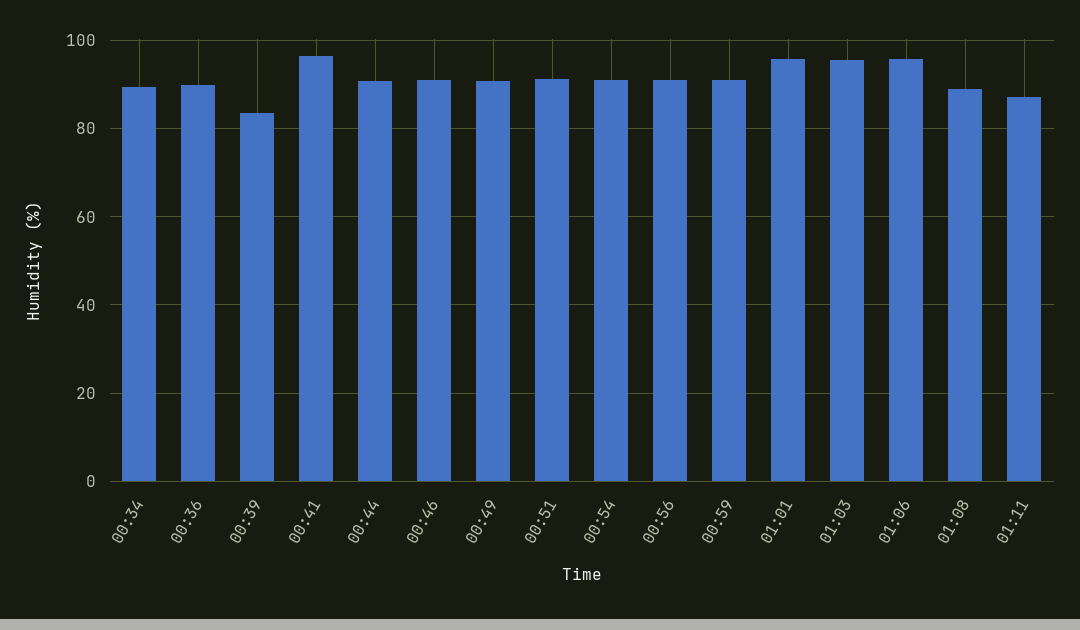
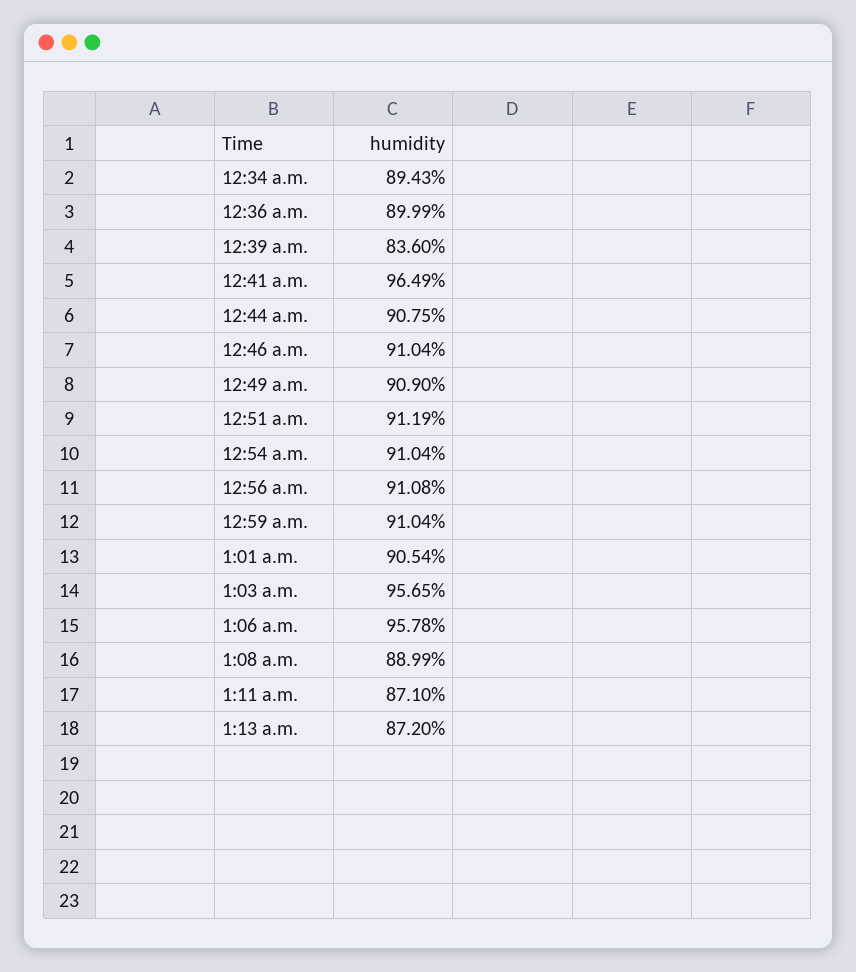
01:01: 96 -> 90.54
1:13 a.m.: none -> 87.2

